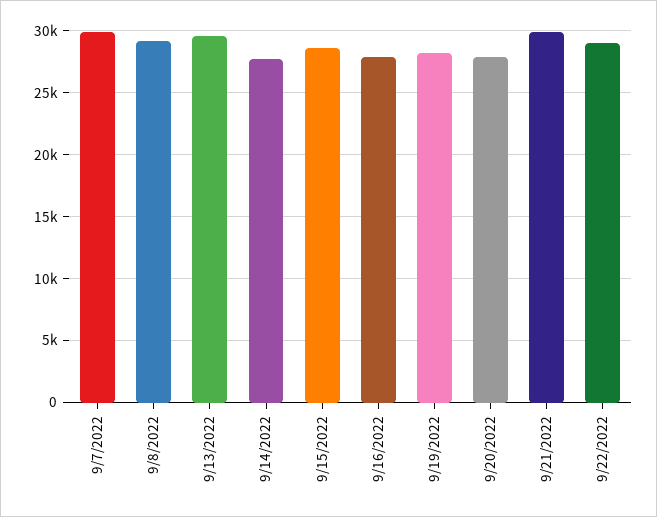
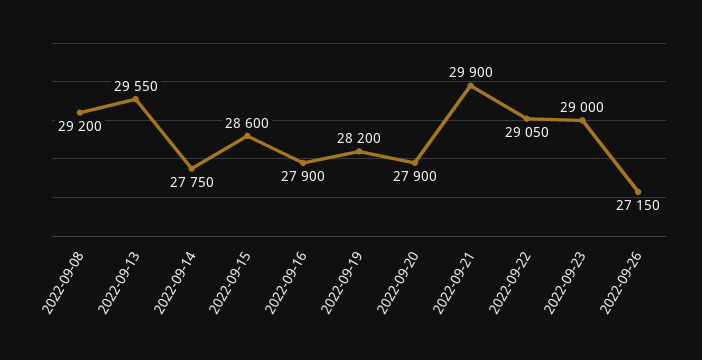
9/7/2022: 30000 -> none
2022-09-23: none -> 29000
2022-09-26: none -> 27150

